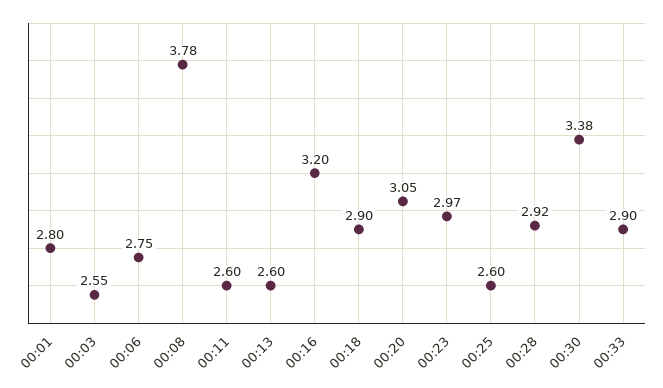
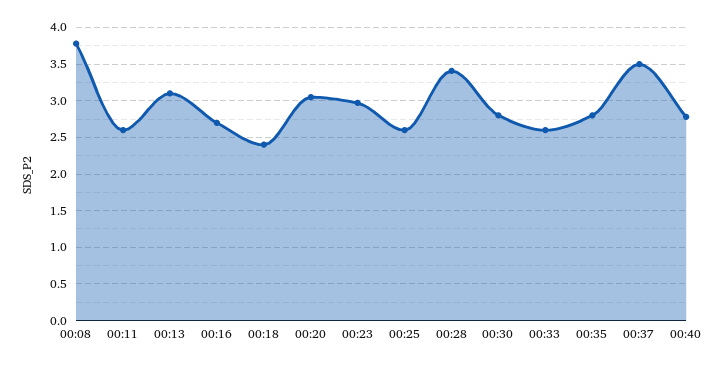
00:01: 2.8 -> none
00:03: 2.55 -> none
00:06: 2.75 -> none
00:13: 2.6 -> 3.1
00:16: 3.2 -> 2.7
00:18: 2.9 -> 2.4
00:28: 2.92 -> 3.4
00:30: 3.38 -> 2.8
00:33: 2.9 -> 2.6
00:35: none -> 2.8
00:37: none -> 3.5
00:40: none -> 2.8

